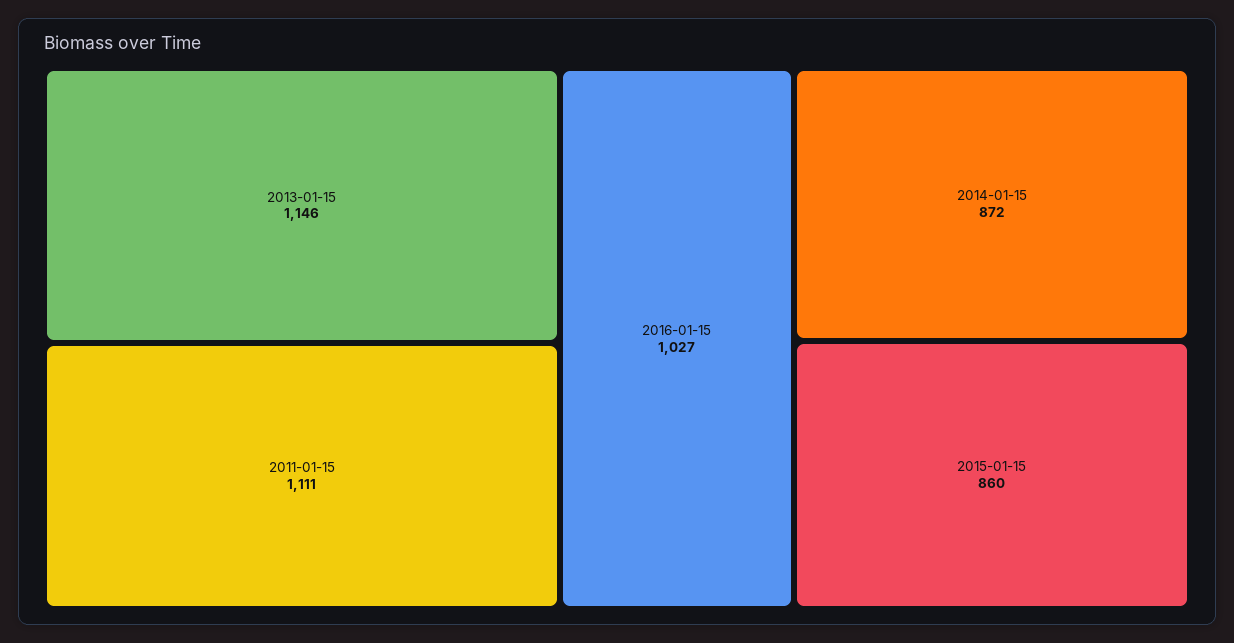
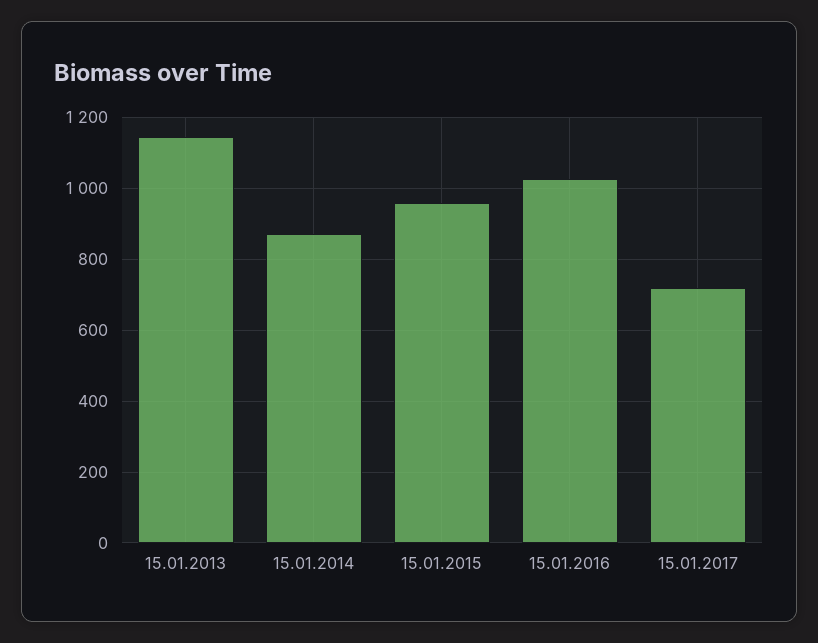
2011-01-15: 1111 -> none
2015-01-15: 860 -> 960
15.01.2017: none -> 720

